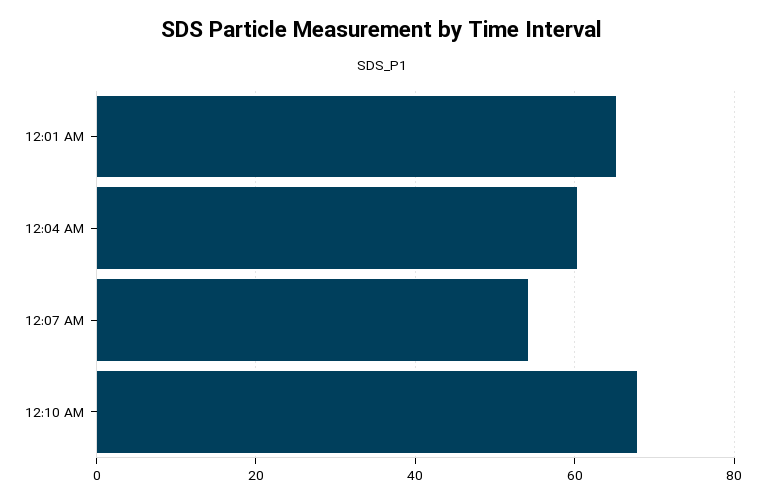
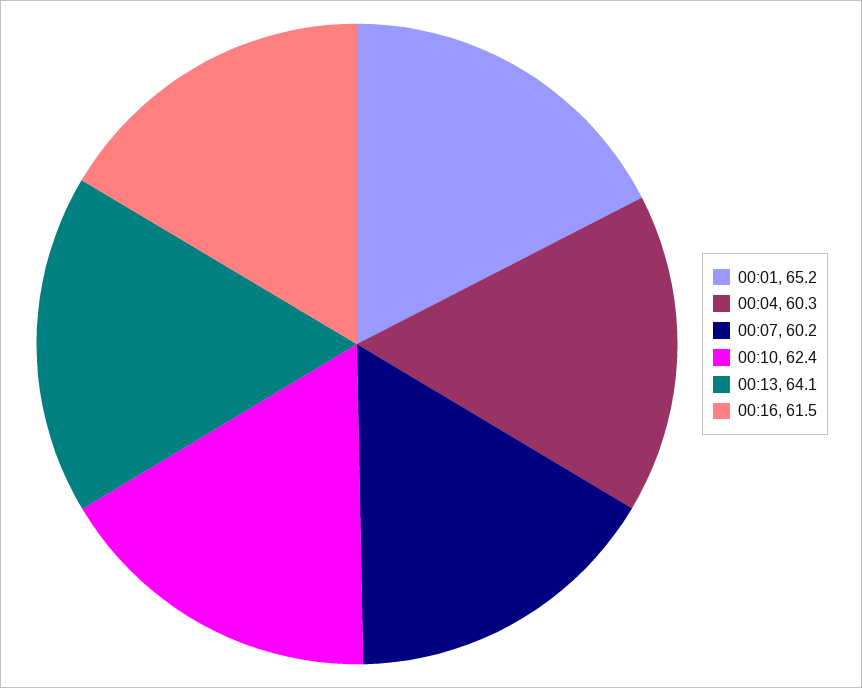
12:07 AM: 54 -> 60.2
12:10 AM: 68 -> 62.4
00:13: none -> 64.1
00:16: none -> 61.5

